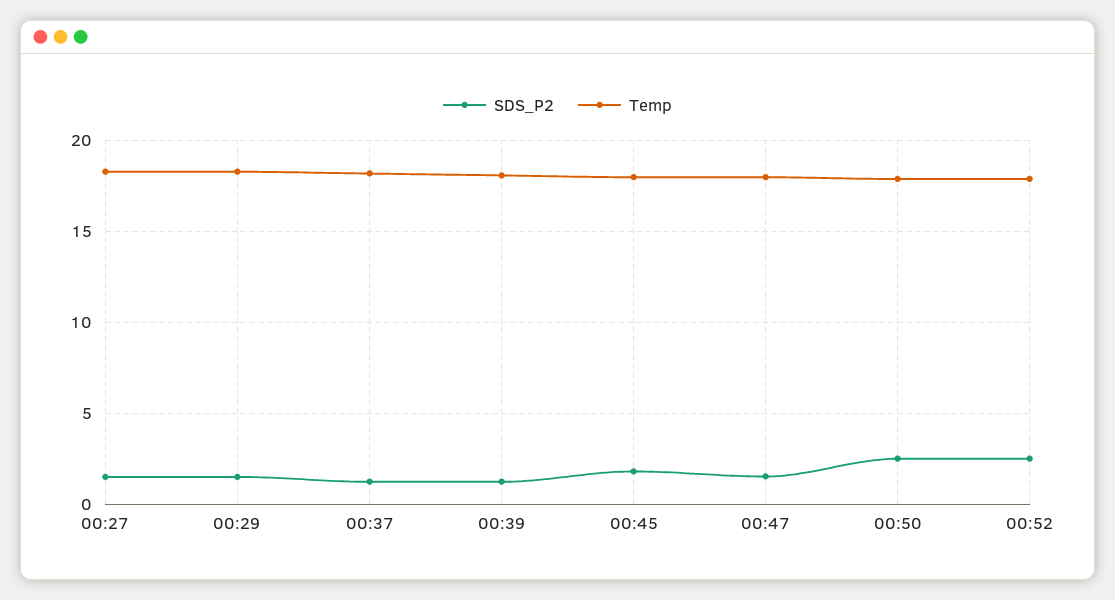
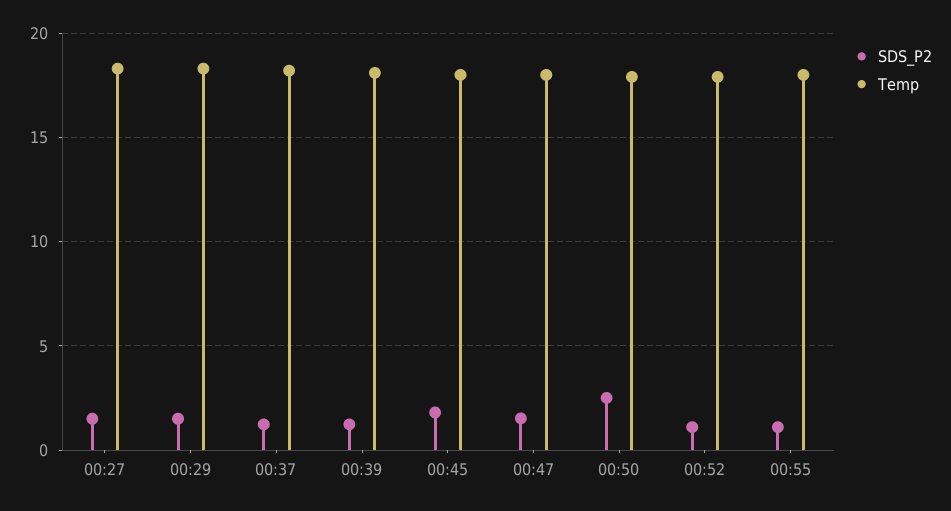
SDS_P2, 00:52: 2.5 -> 1
SDS_P2, 00:55: none -> 1
Temp, 00:55: none -> 18

